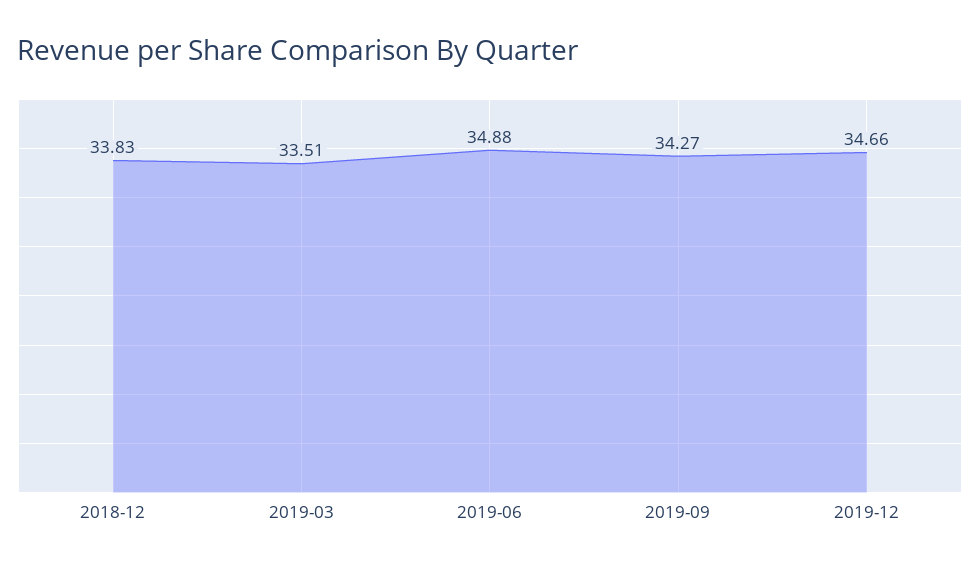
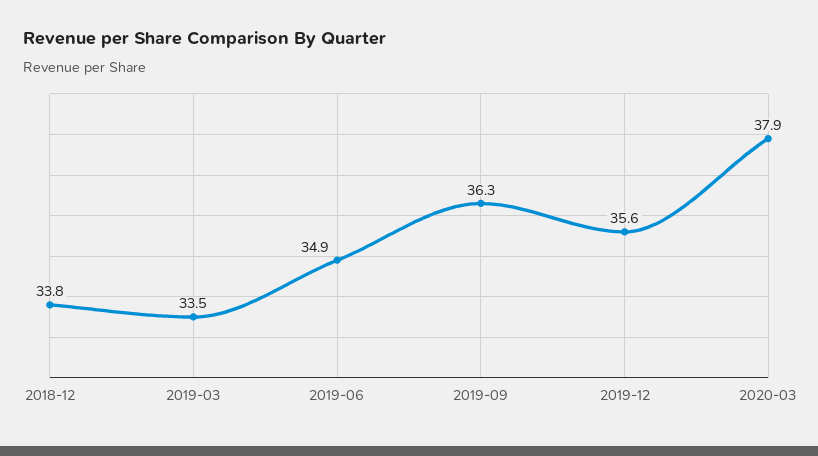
2019-09: 34.27 -> 36.3
2019-12: 34.66 -> 35.6
2020-03: none -> 37.9

